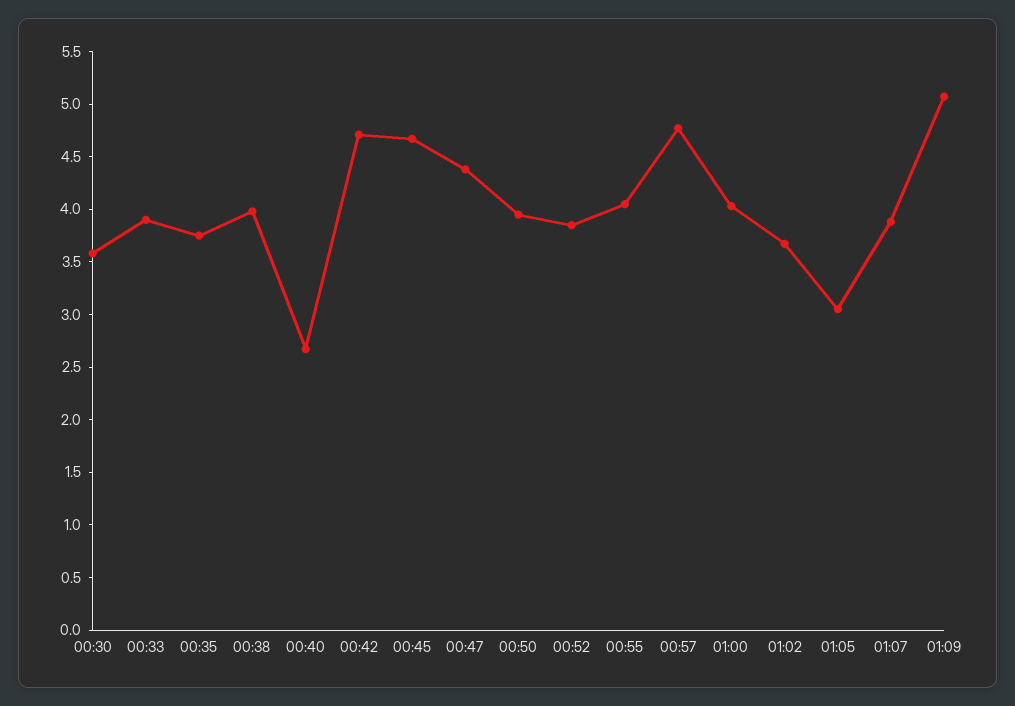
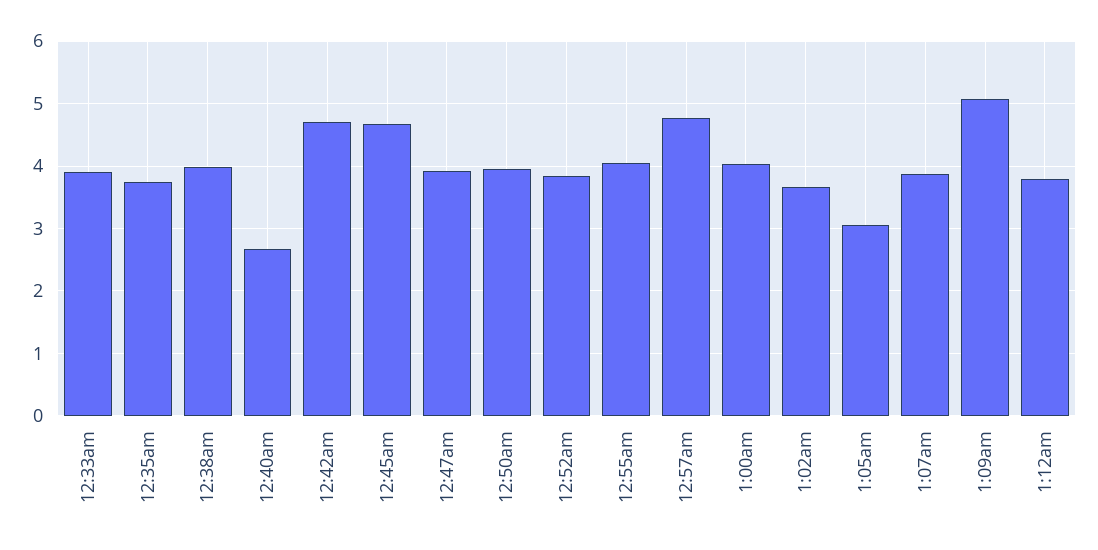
00:30: 3.6 -> none
00:47: 4.4 -> 3.9
1:12am: none -> 3.8

